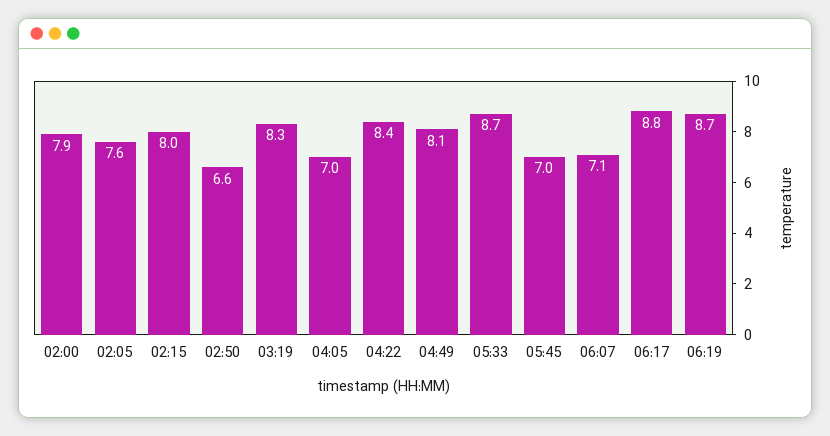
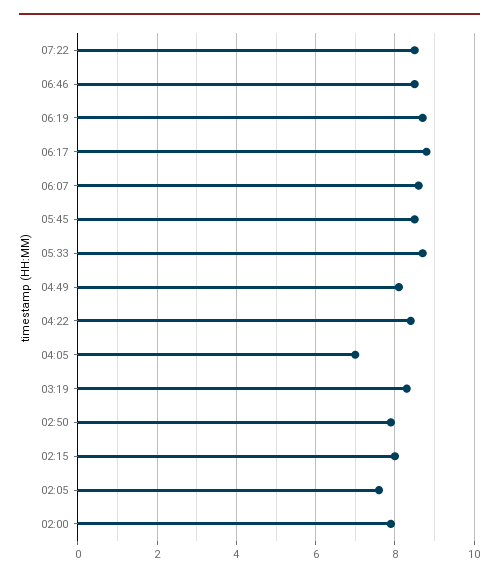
02:50: 6.6 -> 8
05:45: 7 -> 8.5
06:07: 7.1 -> 8.5
07:22: none -> 8.5
06:46: none -> 8.5

